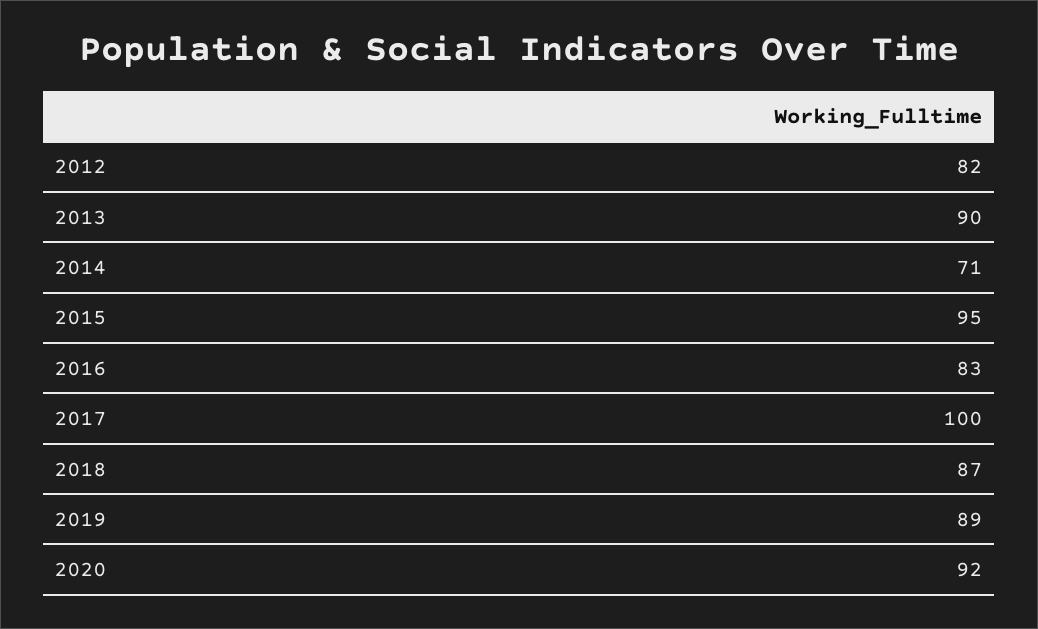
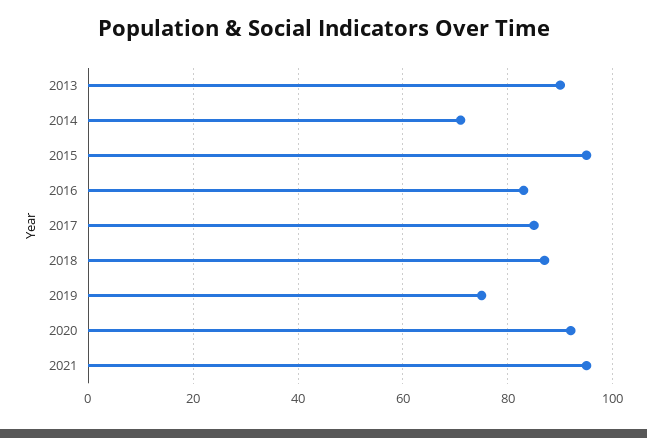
2012: 82 -> none
2017: 100 -> 85
2019: 89 -> 75
2021: none -> 95

